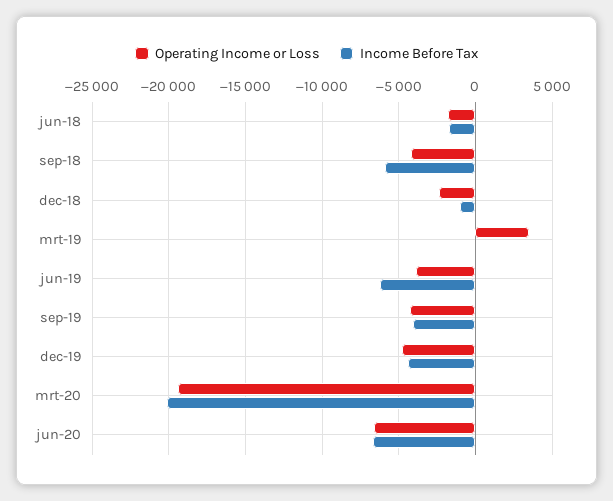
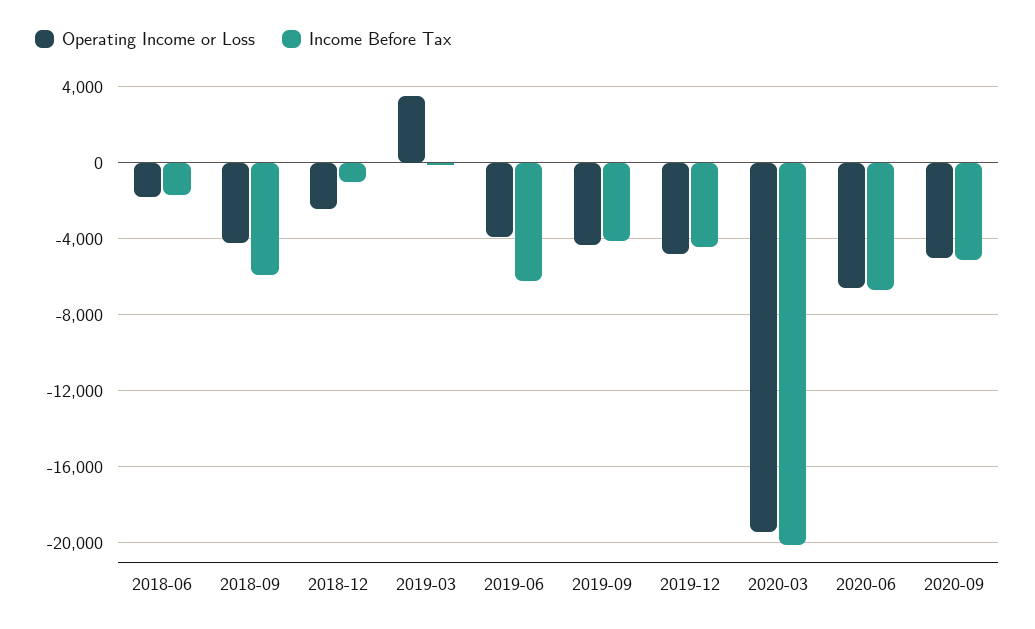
Operating Income or Loss, 2020-09: none -> -5000
Income Before Tax, 2020-09: none -> -5000

